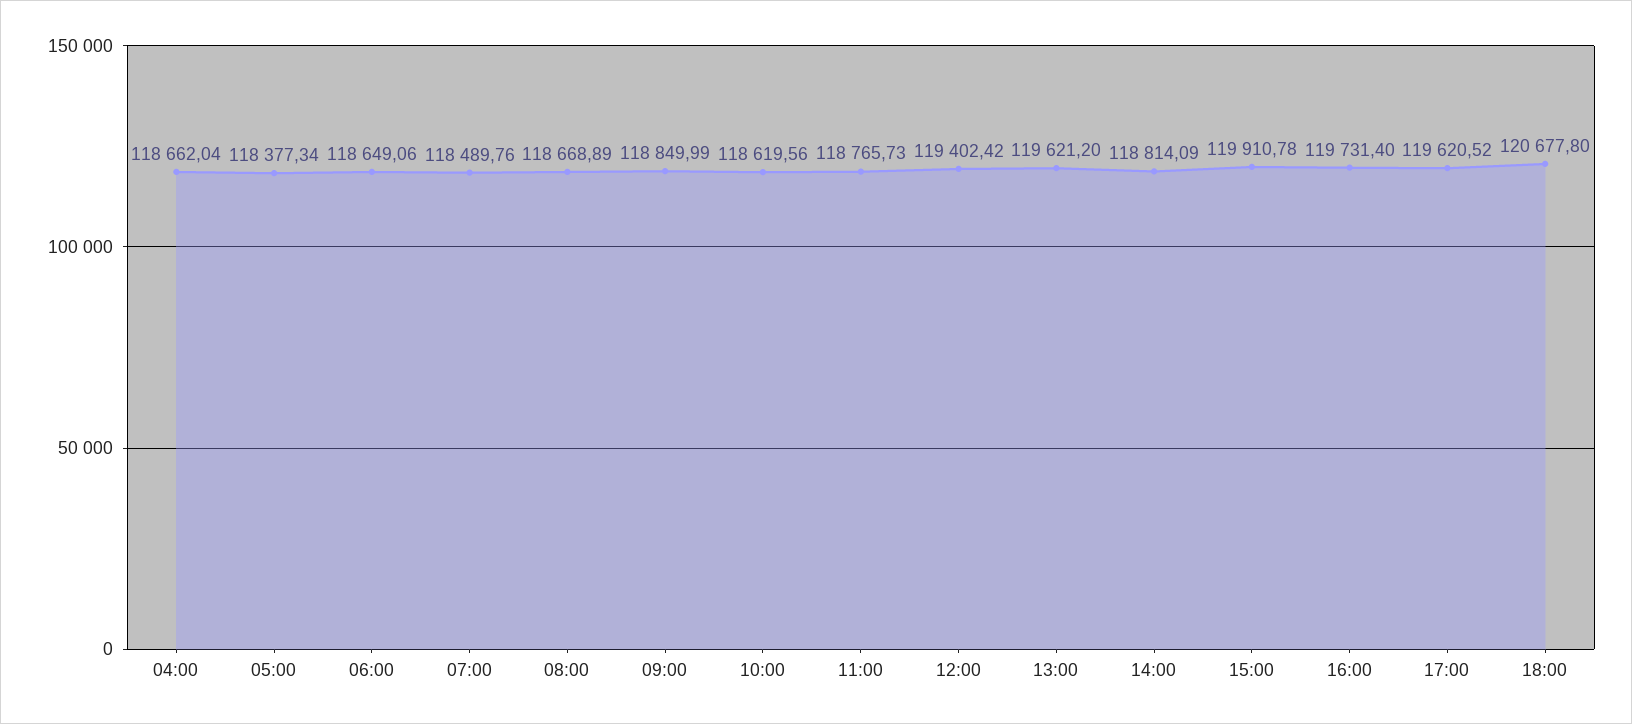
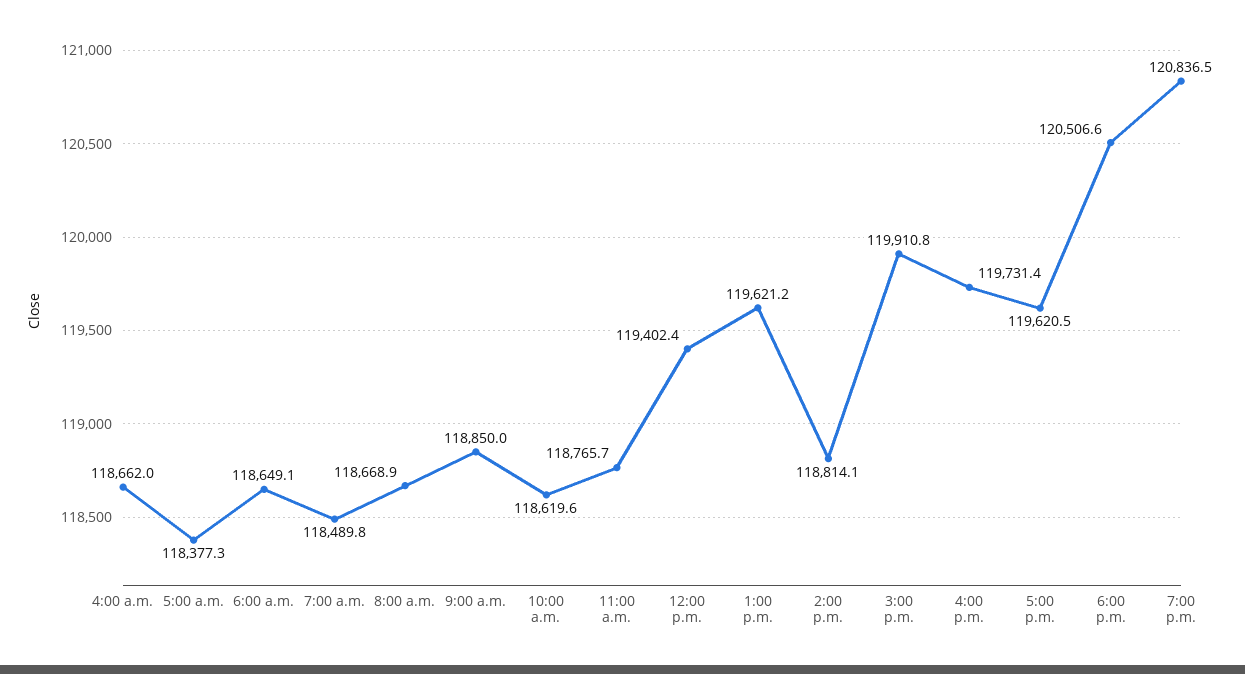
18:00: 120677.8 -> 120506.6
7:00 p.m.: none -> 120836.5

